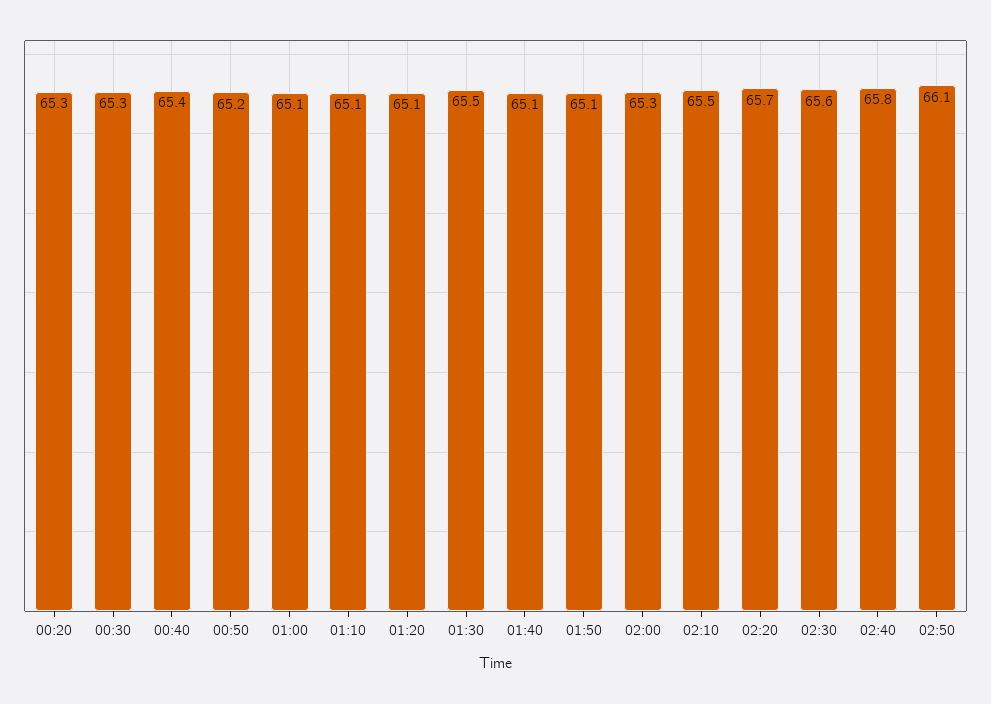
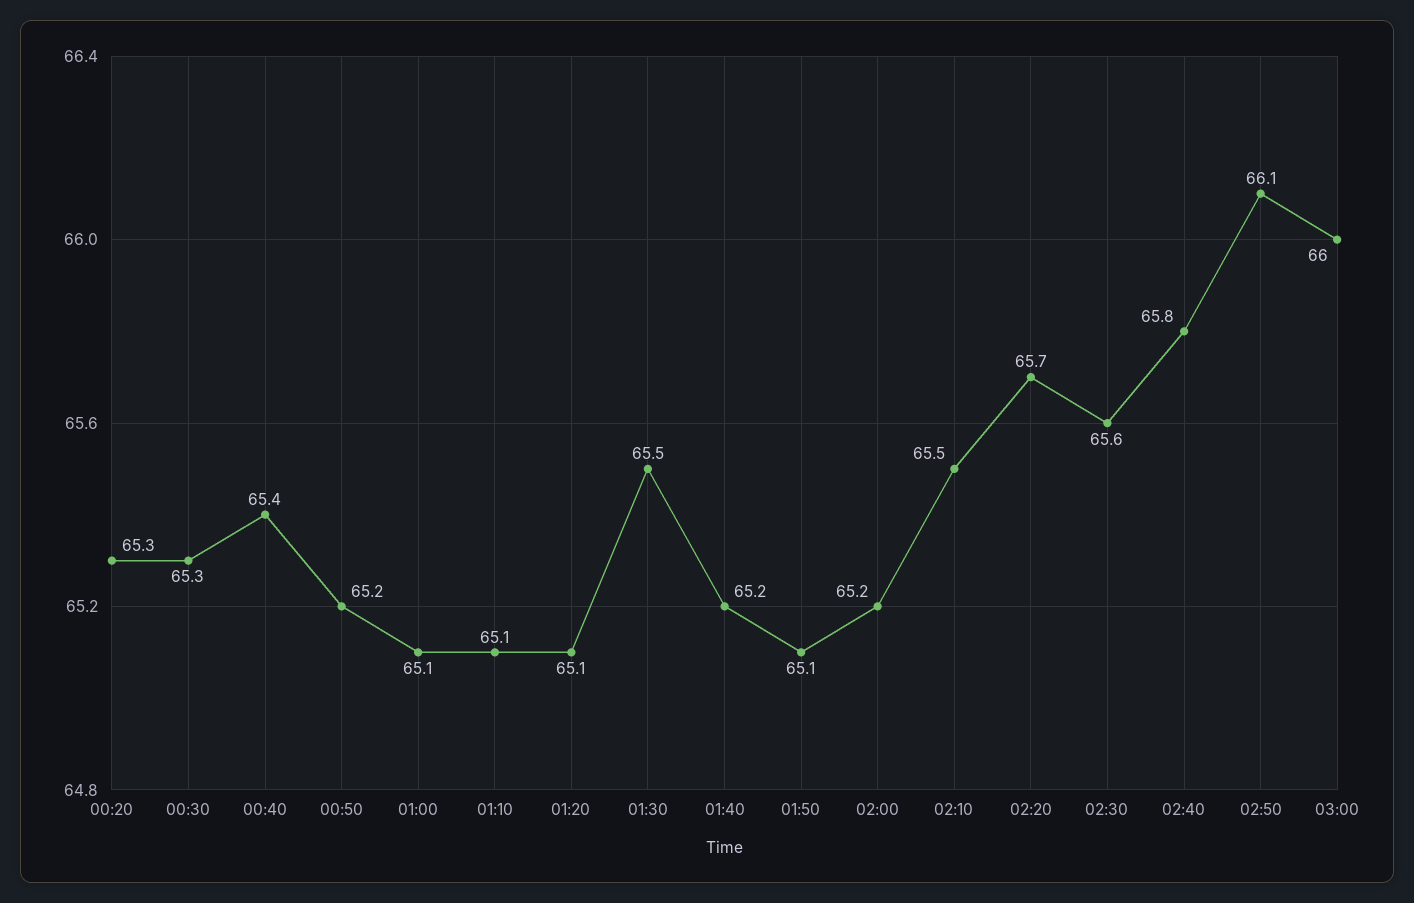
01:40: 65.1 -> 65.2
02:00: 65.3 -> 65.2
03:00: none -> 66

